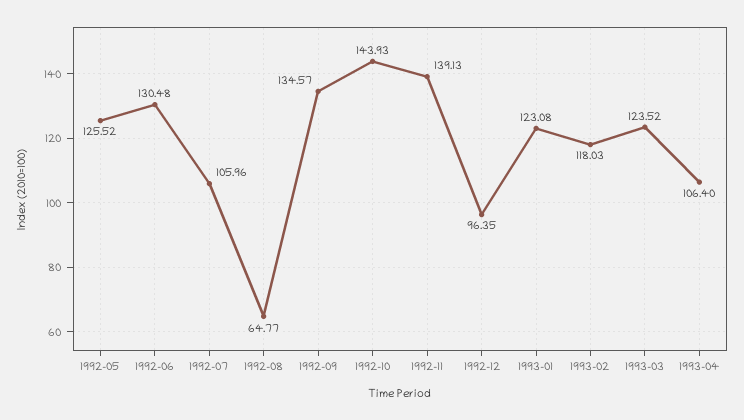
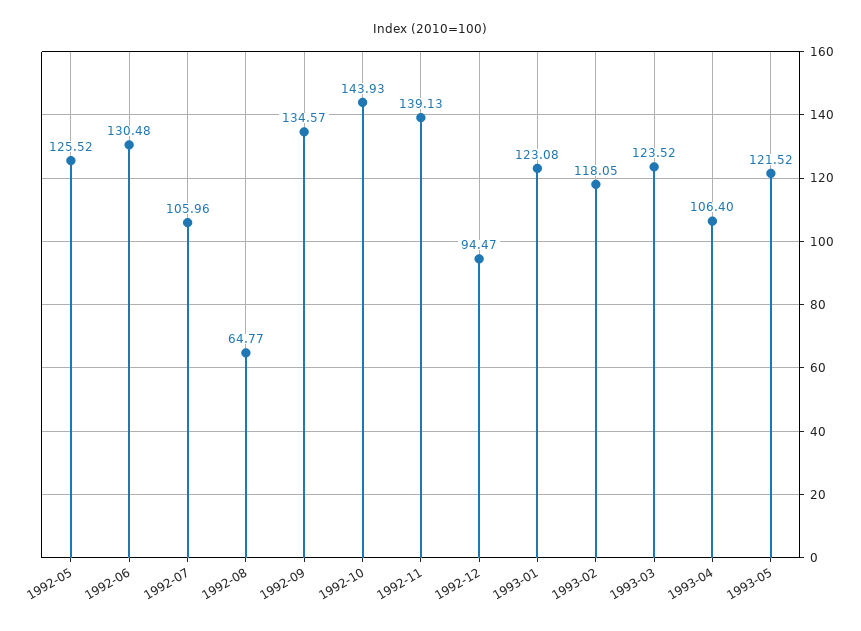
1992-12: 96.35 -> 94.47
1993-02: 118.03 -> 118.05
1993-05: none -> 121.52

